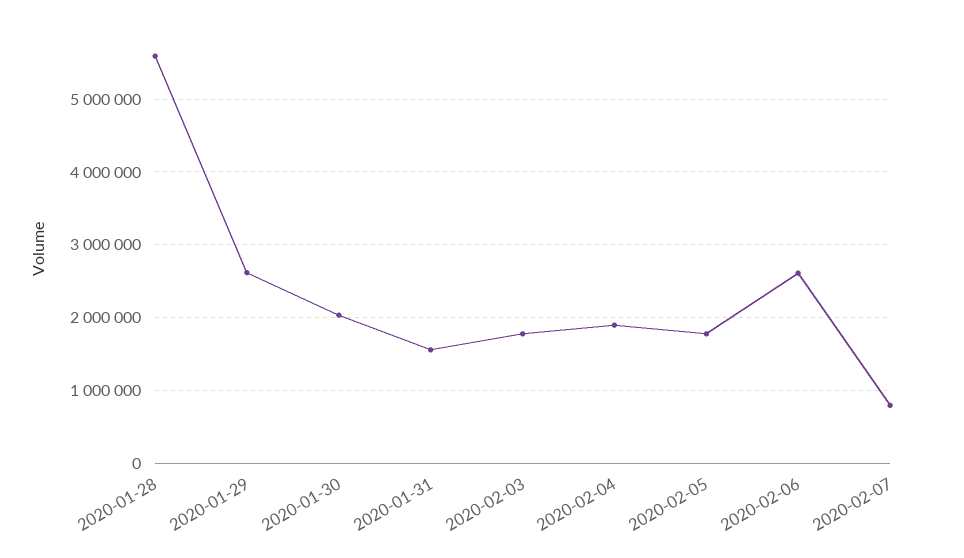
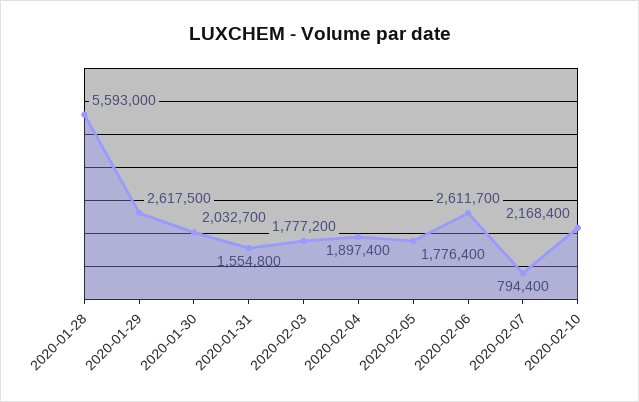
2020-02-10: none -> 2168400

